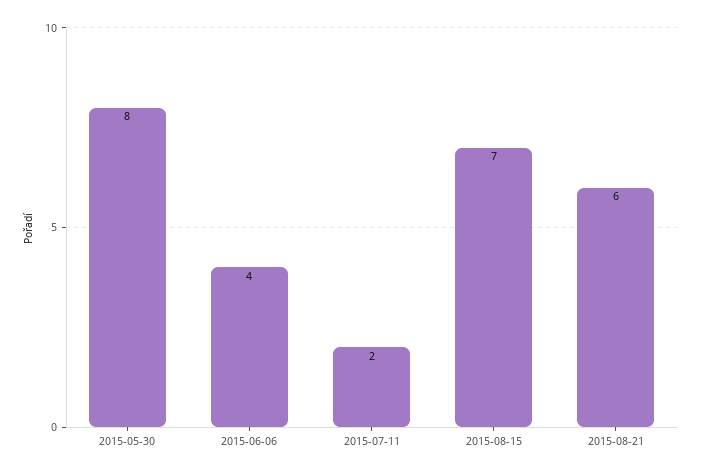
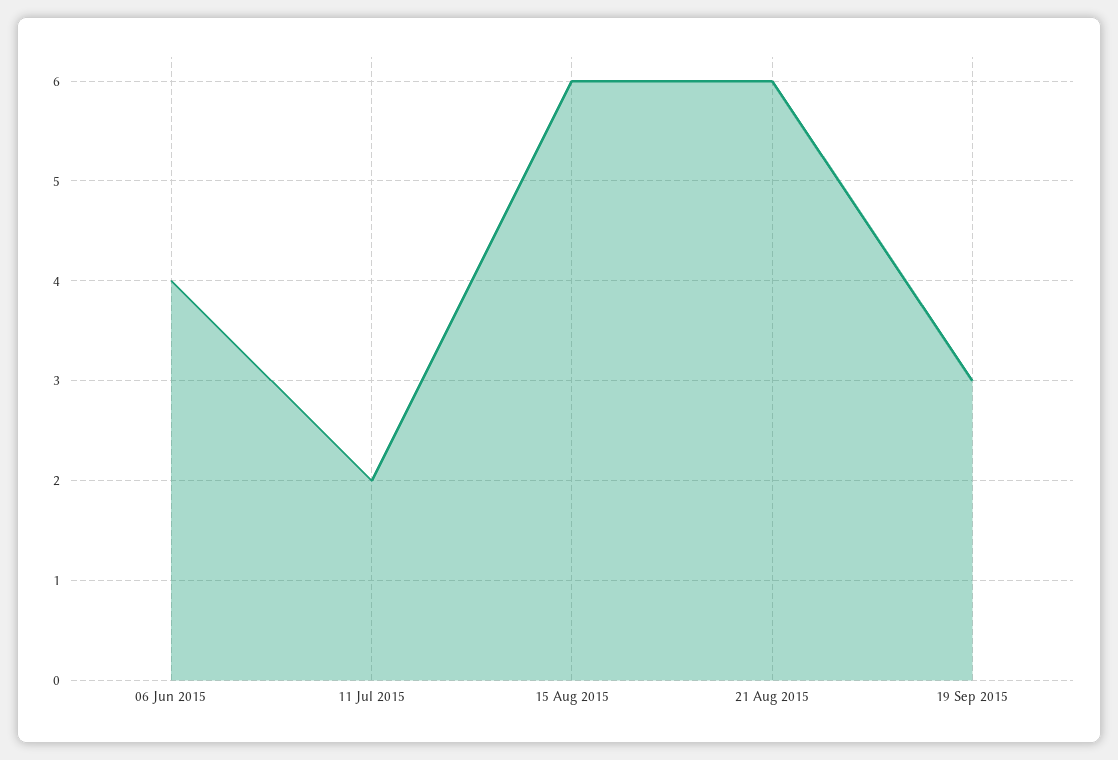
2015-05-30: 8 -> none
2015-08-15: 7 -> 6
19 Sep 2015: none -> 3

